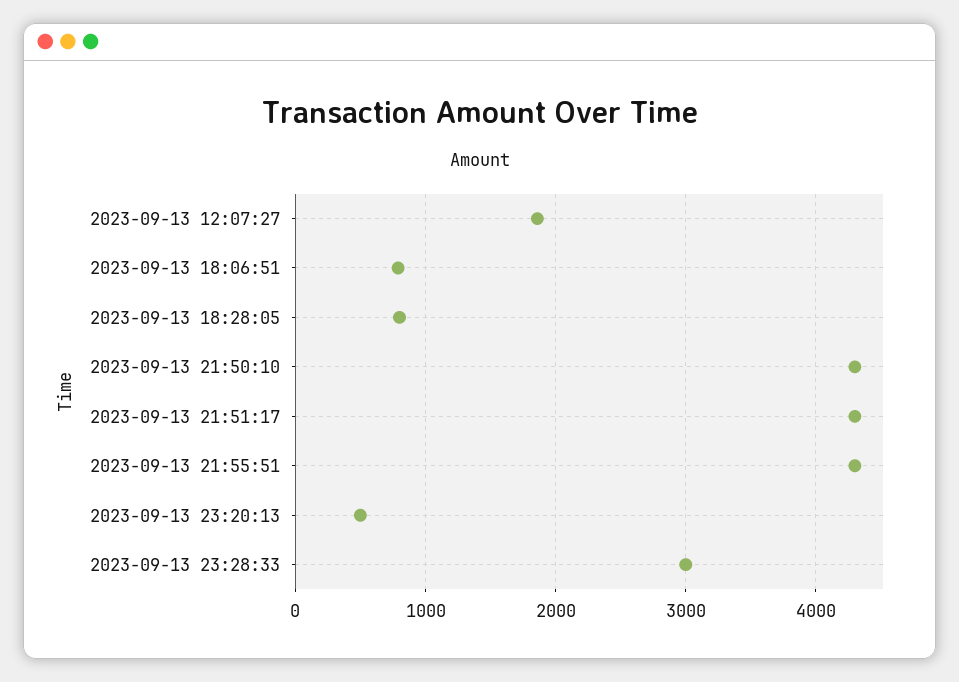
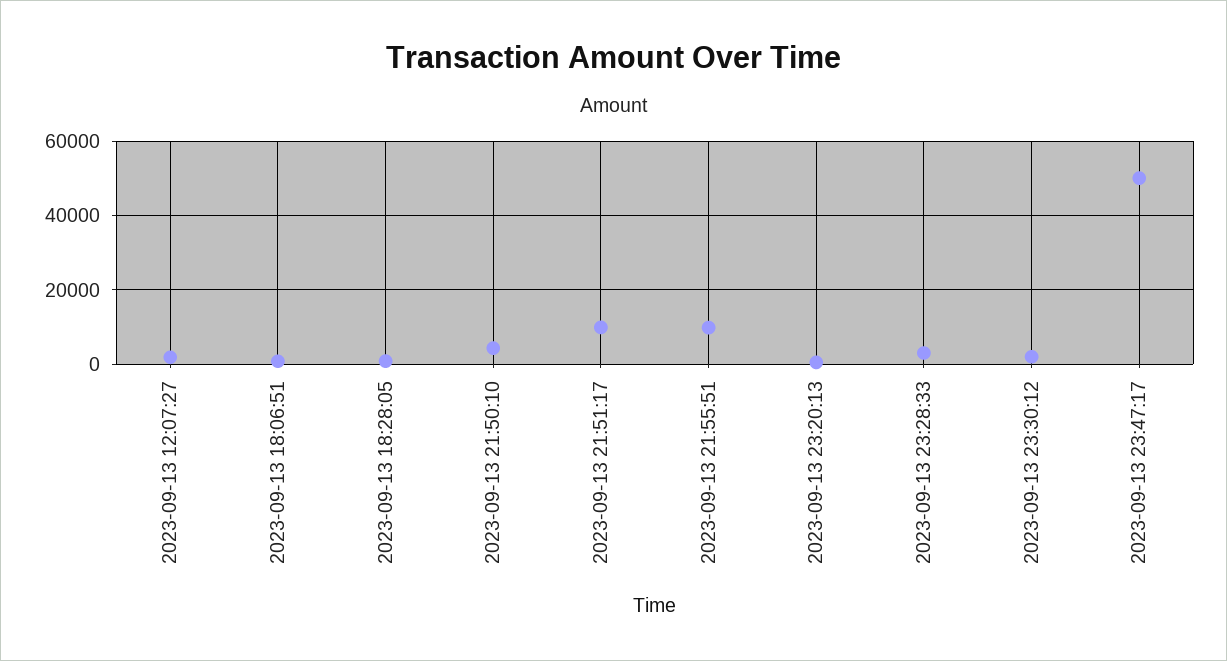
2023-09-13 21:51:17: 4300 -> 10000
2023-09-13 21:55:51: 4300 -> 10000
2023-09-13 23:30:12: none -> 2000
2023-09-13 23:47:17: none -> 50000

